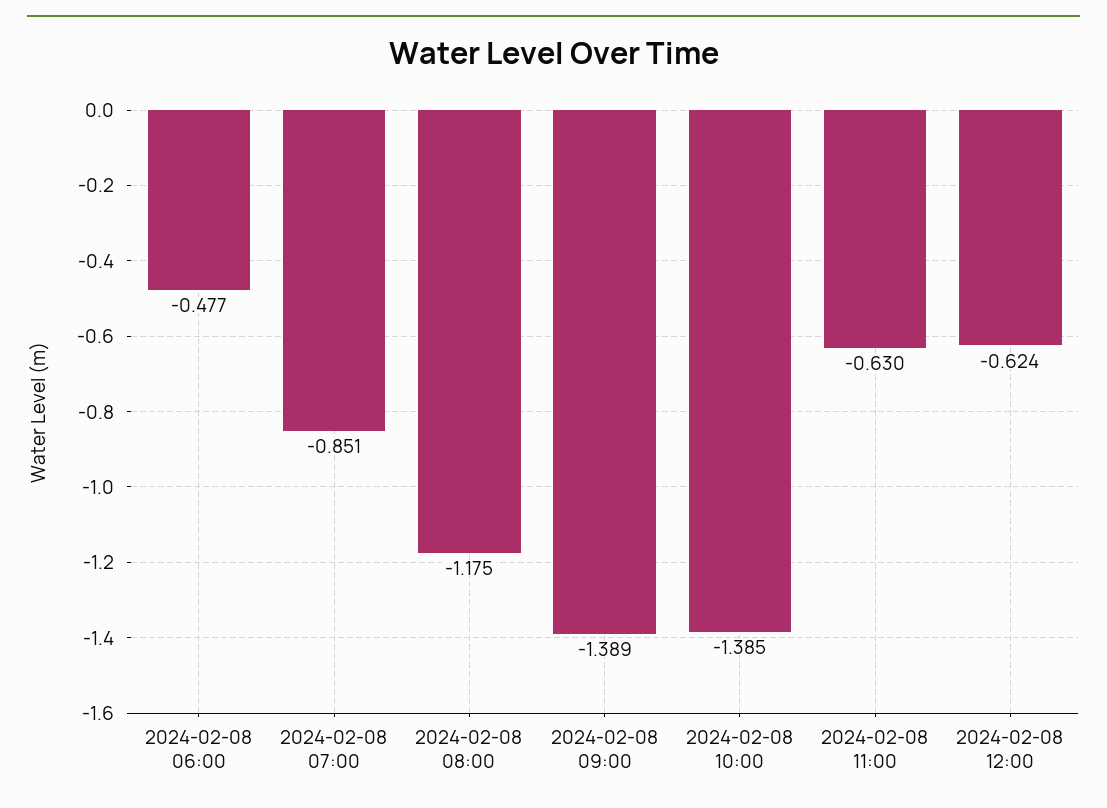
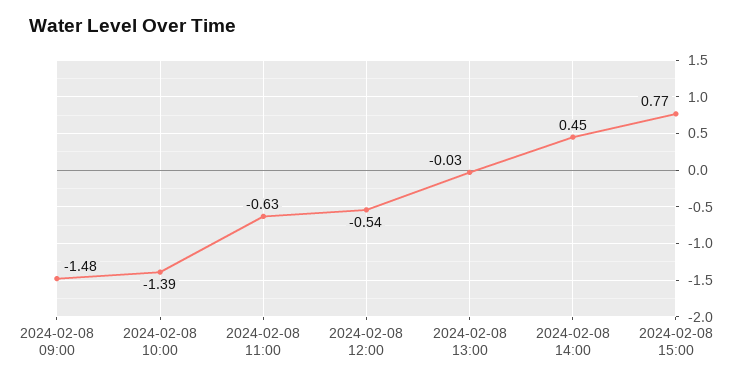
2024-02-08 06:00: -0.477 -> none
2024-02-08 07:00: -0.851 -> none
2024-02-08 08:00: -1.175 -> none
2024-02-08 09:00: -1.389 -> -1.48
2024-02-08 12:00: -0.624 -> -0.54
2024-02-08 13:00: none -> -0.03
2024-02-08 14:00: none -> 0.45
2024-02-08 15:00: none -> 0.77

